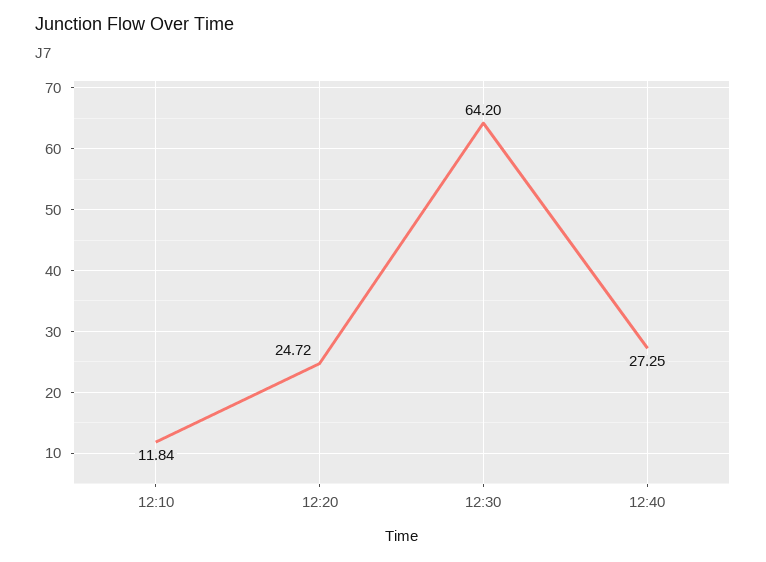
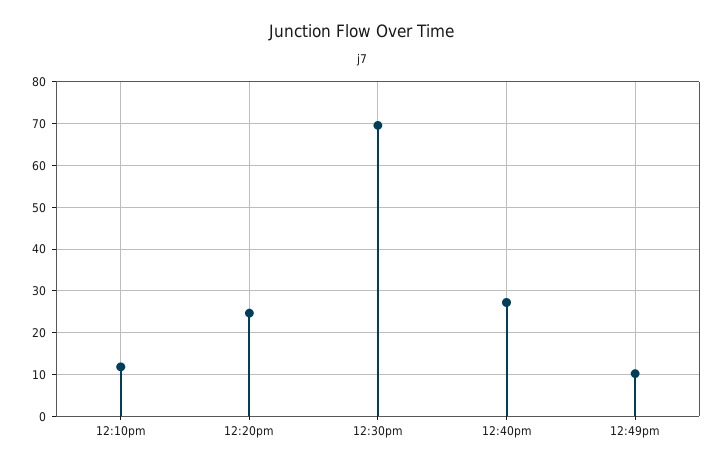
12:30: 64.2 -> 70
12:49pm: none -> 10

